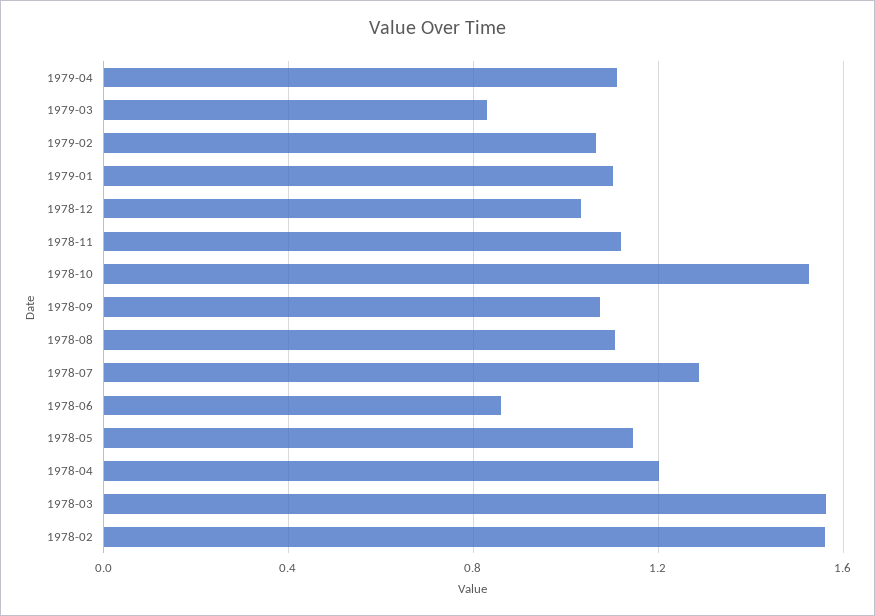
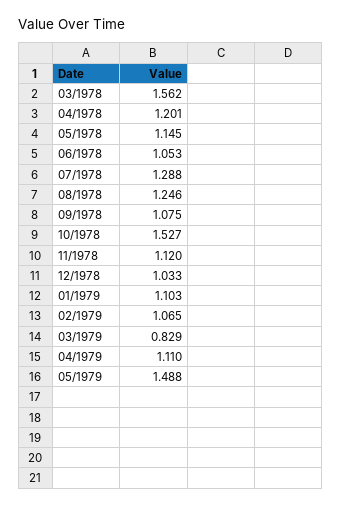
1978-08: 1.1 -> 1.246
1978-06: 0.85 -> 1.053
1978-02: 1.55 -> none
05/1979: none -> 1.488

